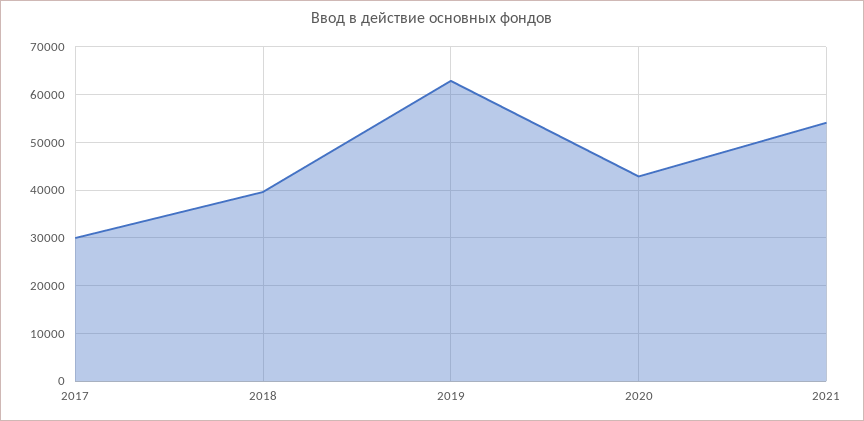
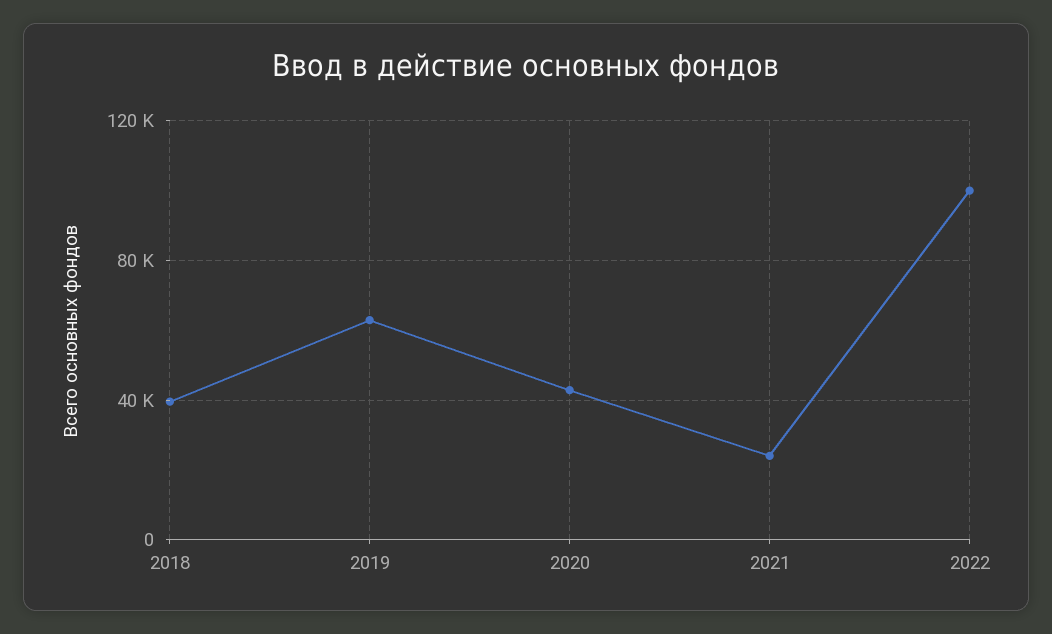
2017: 30000 -> none
2021: 54000 -> 25000
2022: none -> 100000

